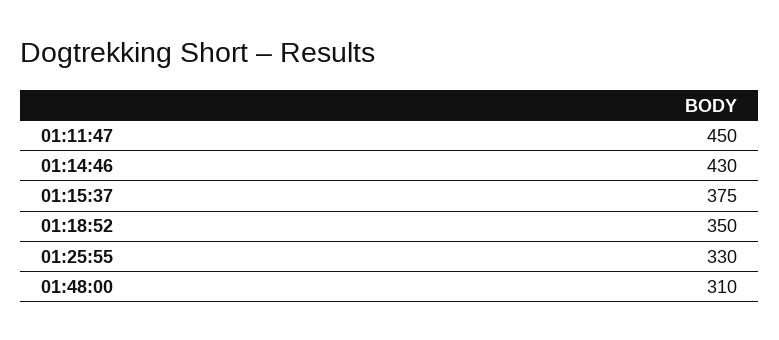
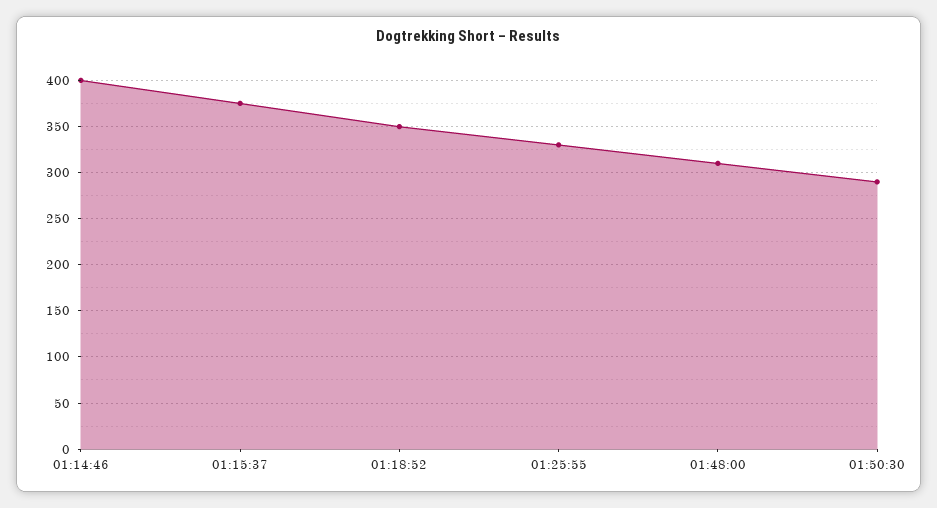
01:11:47: 450 -> none
01:14:46: 430 -> 400
01:50:30: none -> 290

